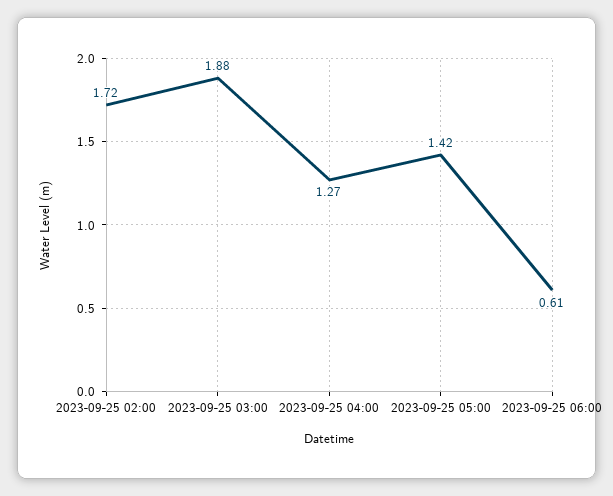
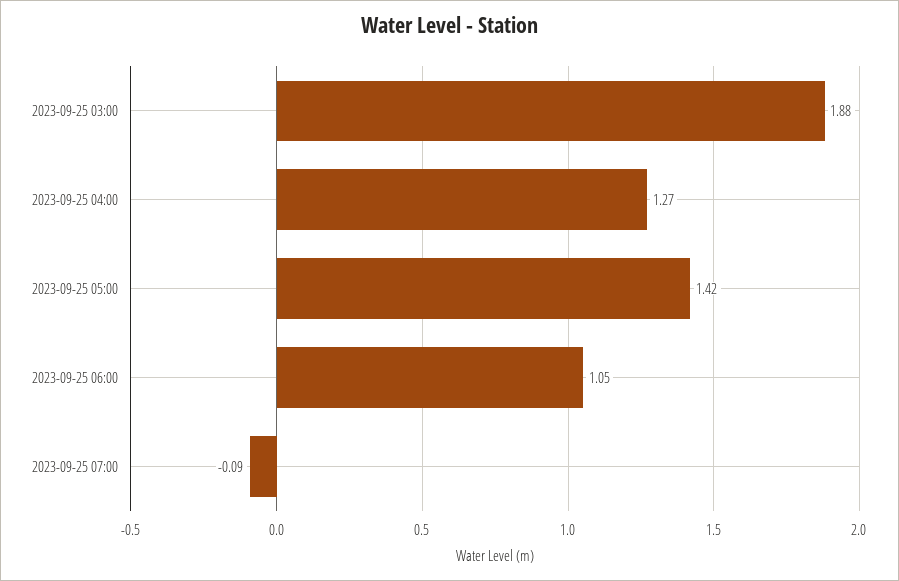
2023-09-25 02:00: 1.72 -> none
2023-09-25 06:00: 0.61 -> 1.05
2023-09-25 07:00: none -> -0.09

